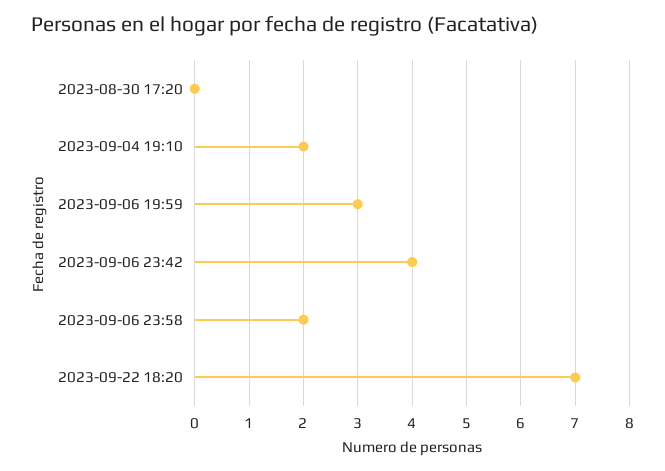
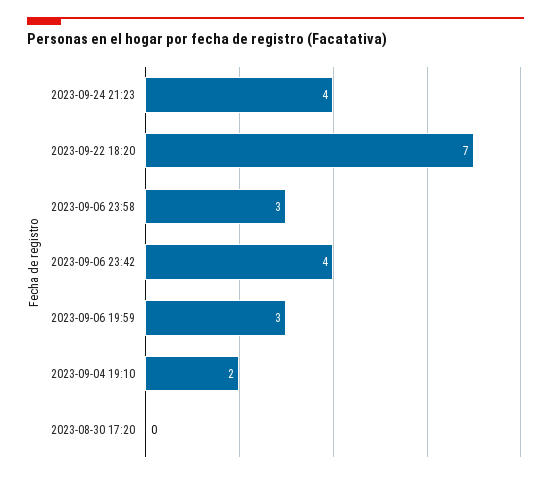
2023-09-06 23:58: 2 -> 3
2023-09-24 21:23: none -> 4

